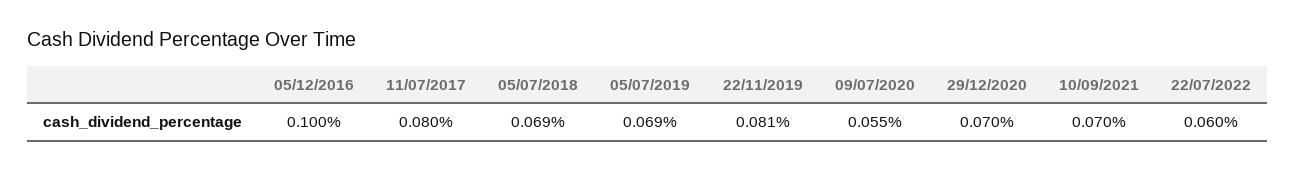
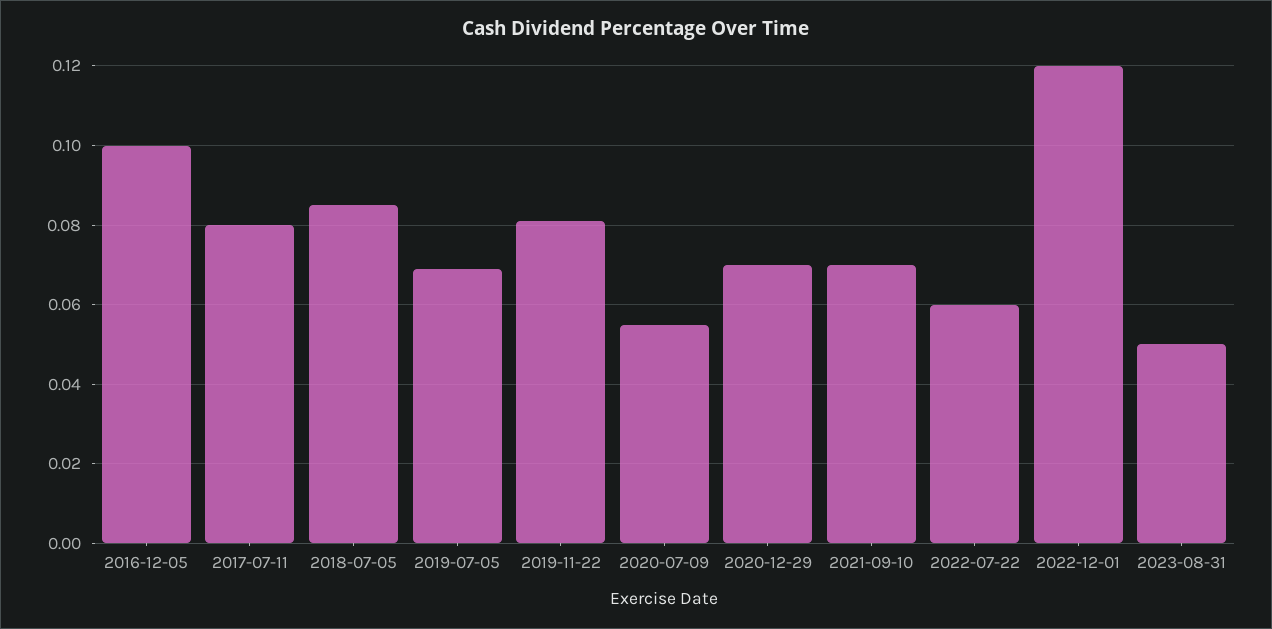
05/07/2018: 0.069 -> 0.085
2022-12-01: none -> 0.12
2023-08-31: none -> 0.05

